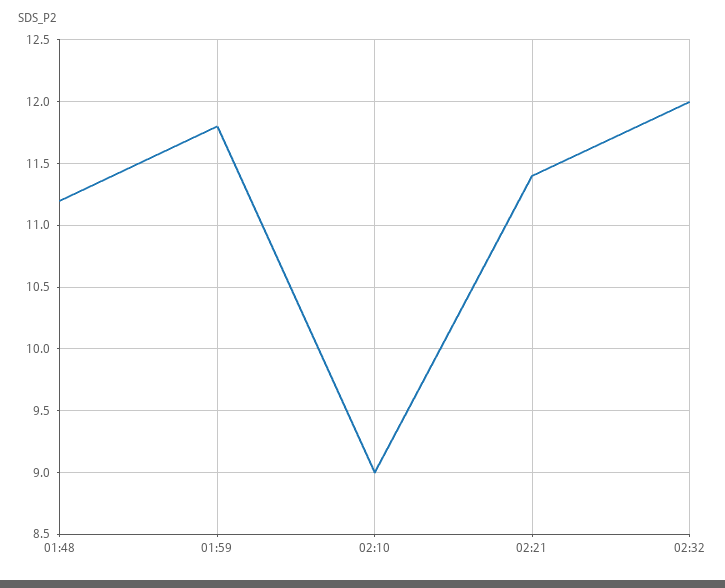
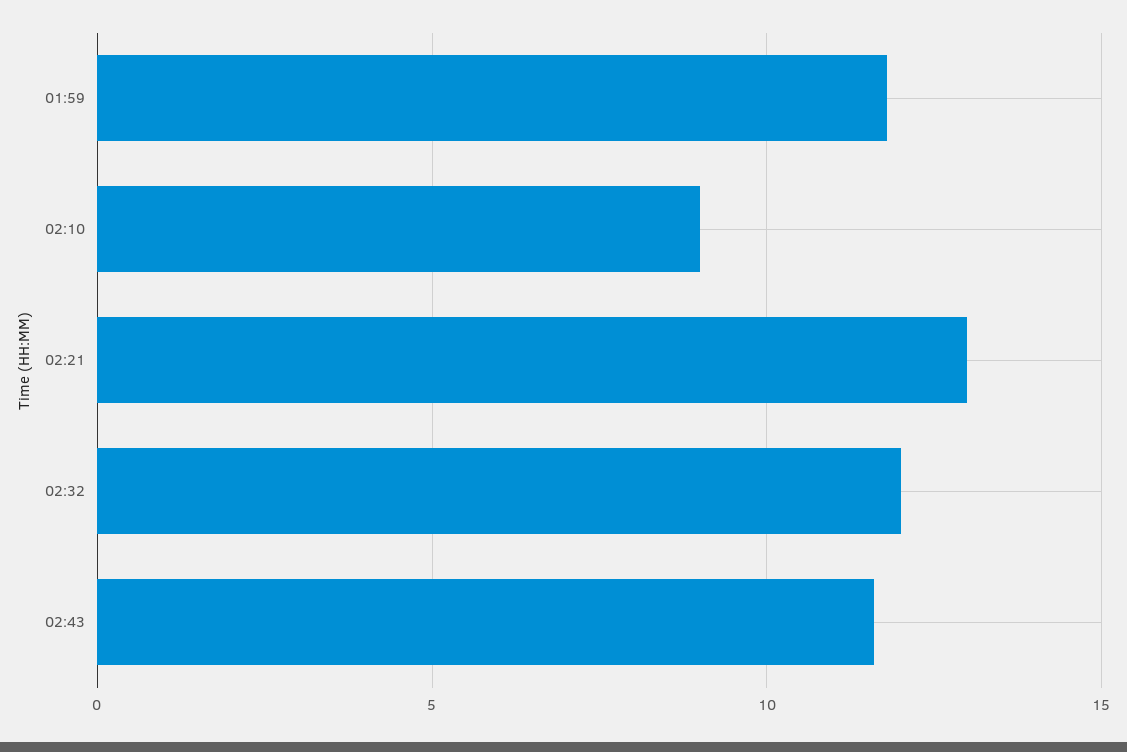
01:48: 11.2 -> none
02:21: 11.4 -> 13
02:43: none -> 11.5

